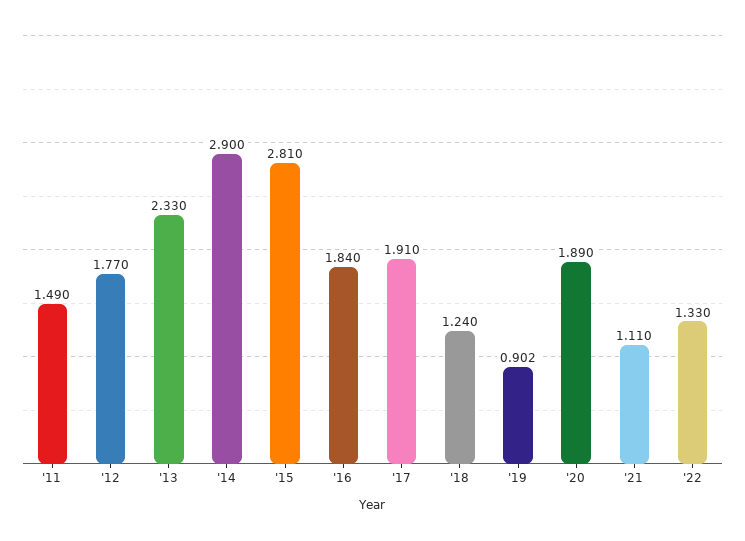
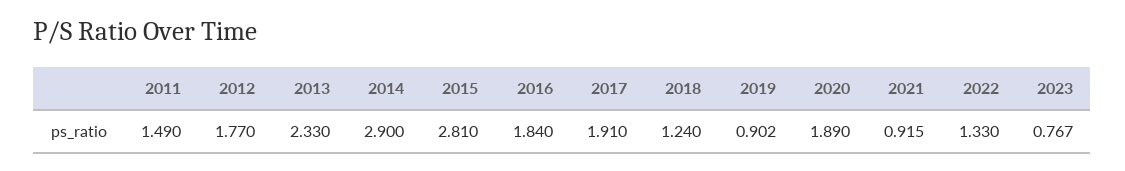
'21: 1.11 -> 0.915
2023: none -> 0.767

